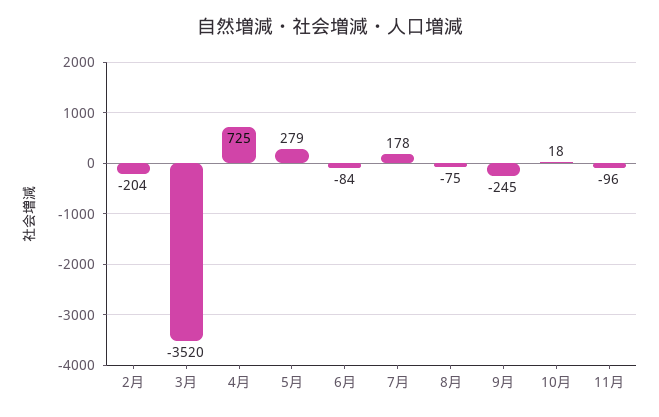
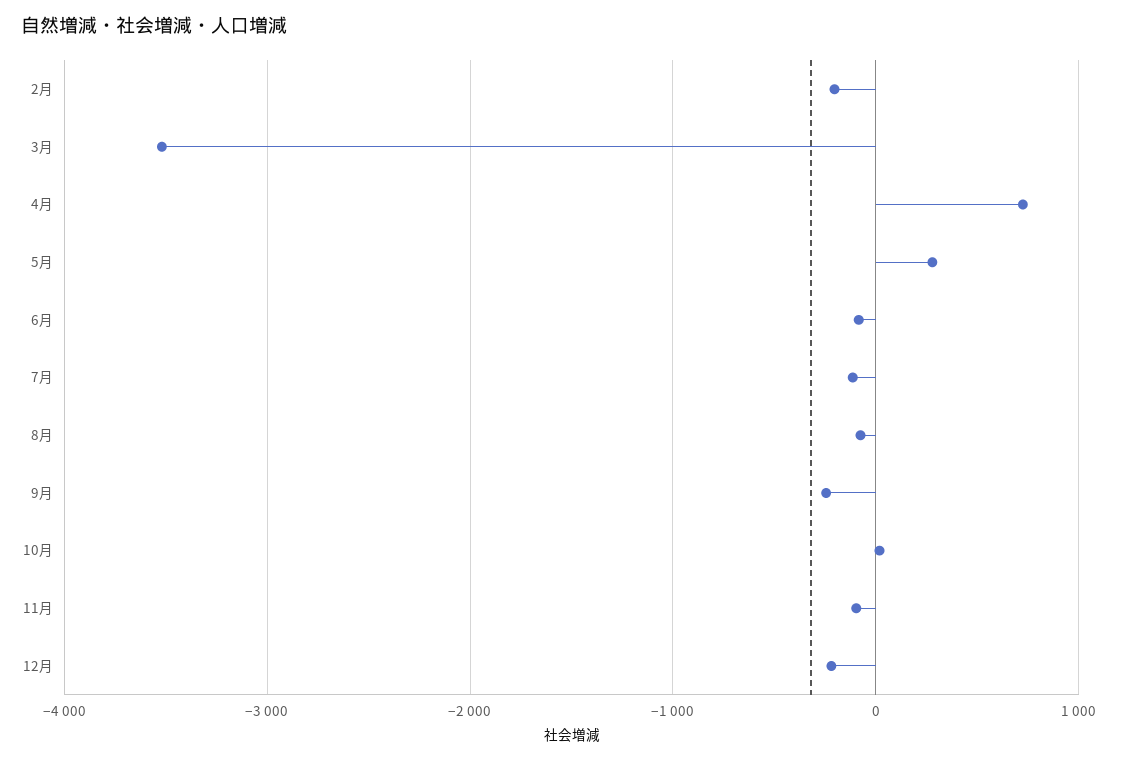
7月: 178 -> -100
12月: none -> -200

